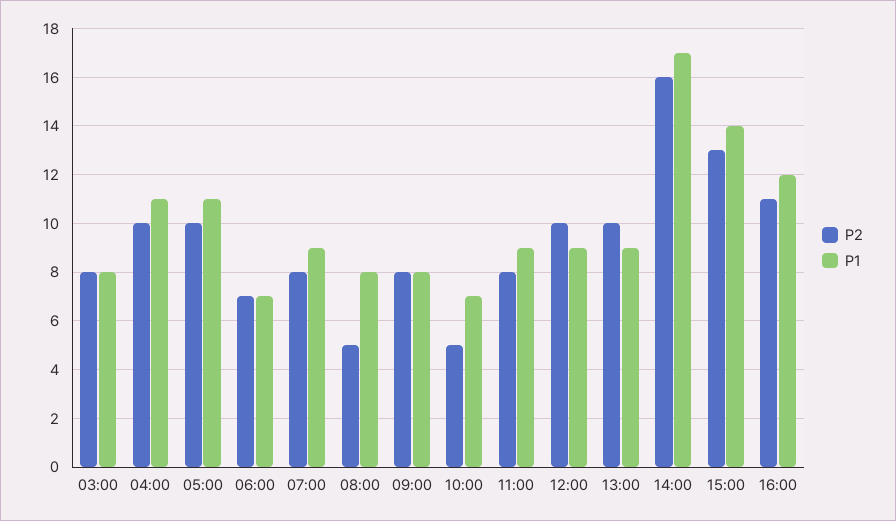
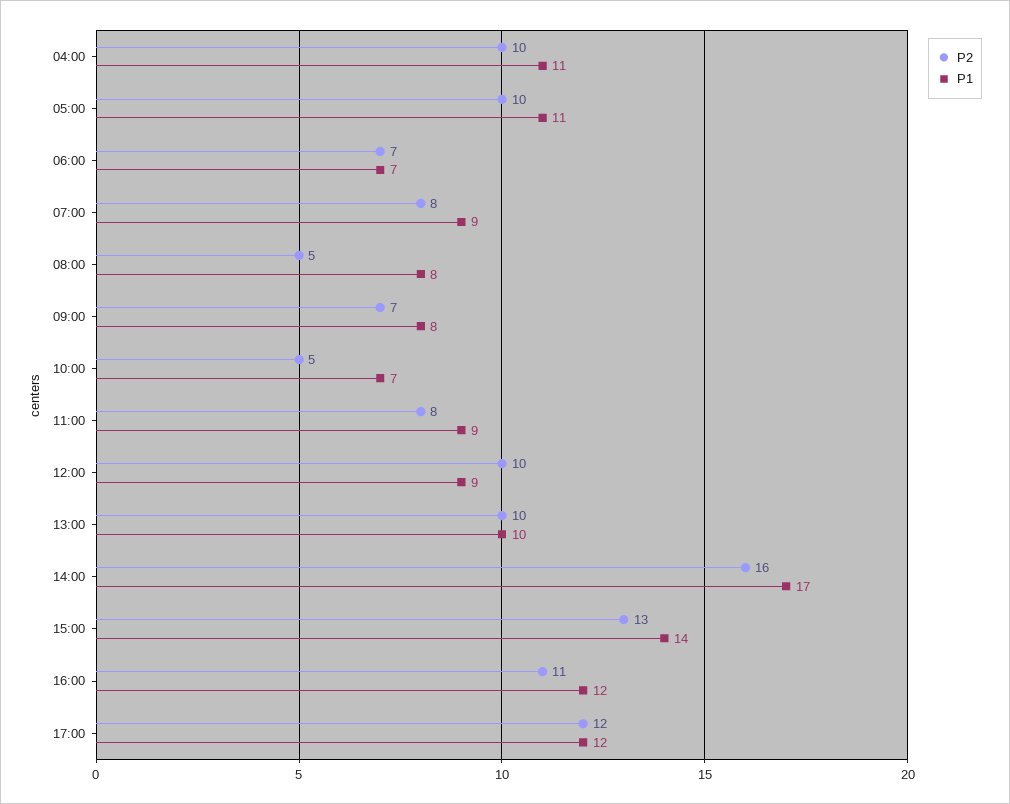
P2, 03:00: 8 -> none
P1, 03:00: 8 -> none
P2, 09:00: 8 -> 7
P1, 13:00: 9 -> 10
P2, 17:00: none -> 12
P1, 17:00: none -> 12

